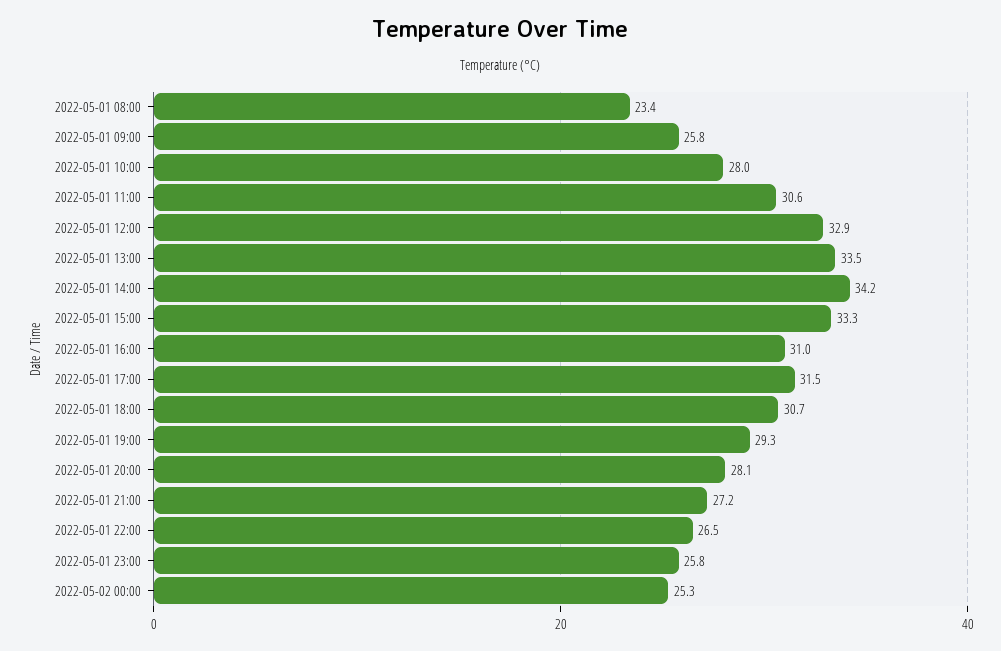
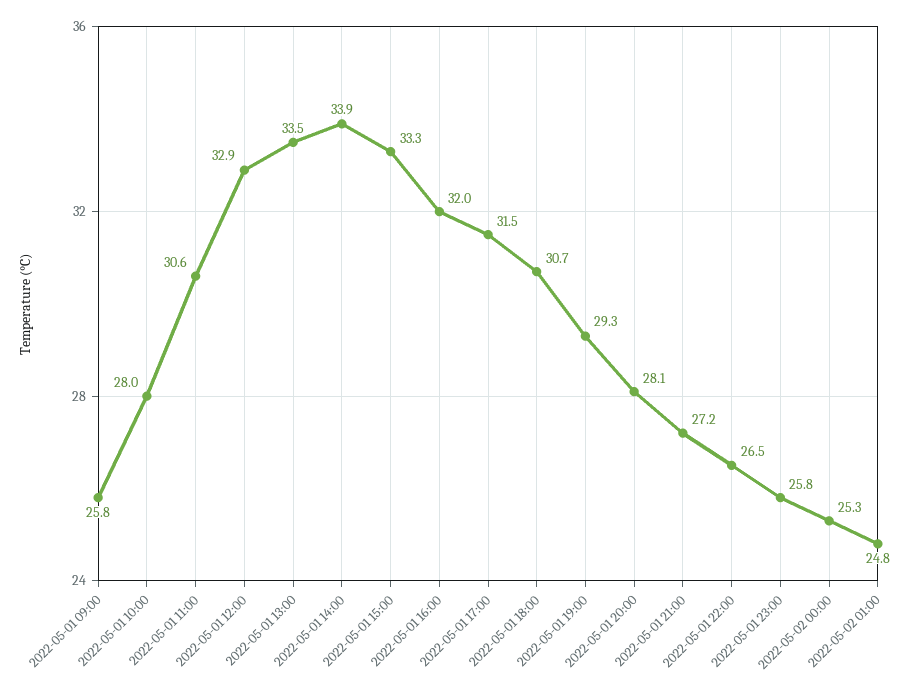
2022-05-01 08:00: 23.4 -> none
2022-05-01 14:00: 34.2 -> 33.9
2022-05-01 16:00: 31 -> 32
2022-05-02 01:00: none -> 24.8

